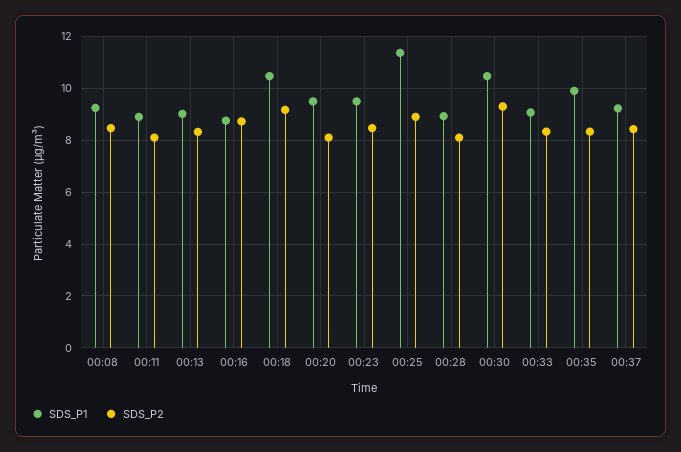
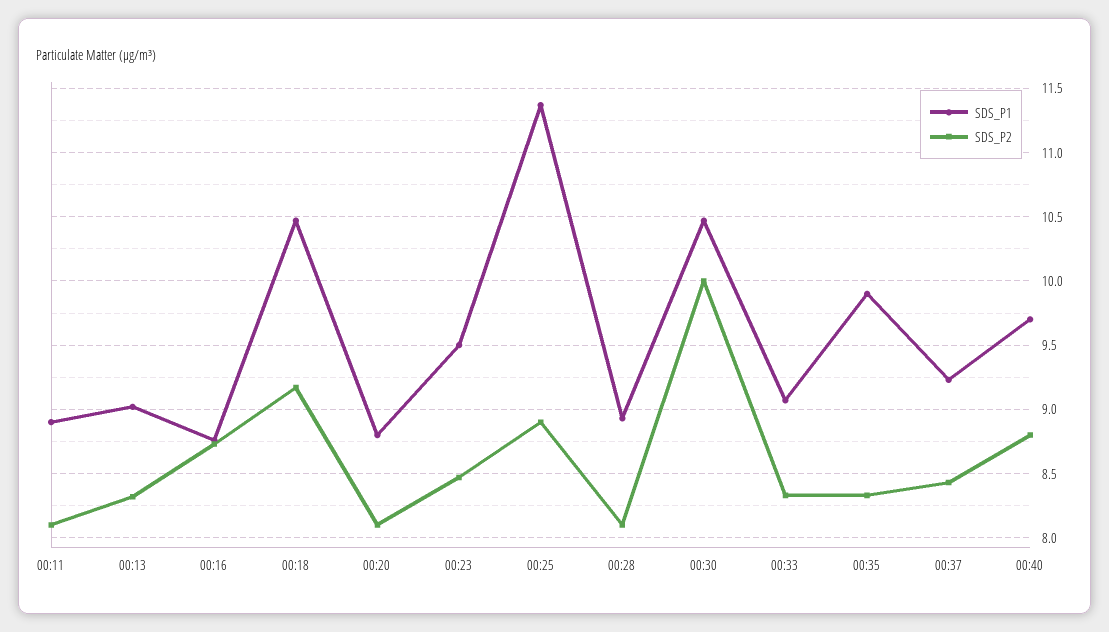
SDS_P1, 00:08: 9.25 -> none
SDS_P2, 00:08: 8.5 -> none
SDS_P1, 00:20: 9.5 -> 8.8
SDS_P2, 00:30: 9.25 -> 10
SDS_P1, 00:40: none -> 9.7
SDS_P2, 00:40: none -> 8.8

